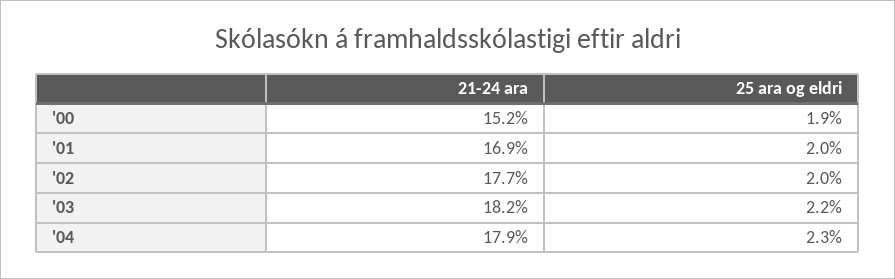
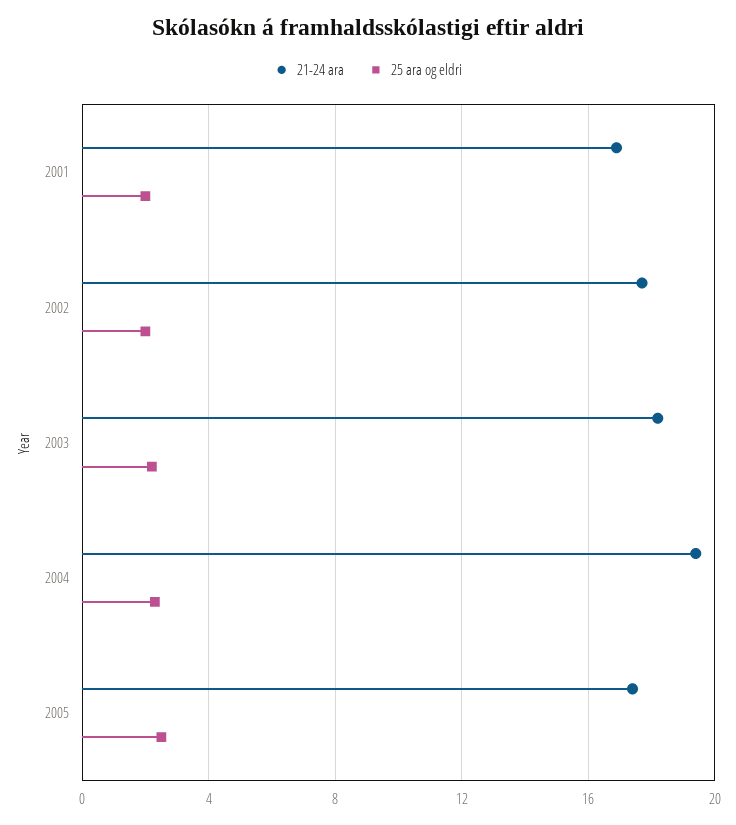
21-24 ara, '00: 15.2 -> none
25 ara og eldri, '00: 1.9 -> none
21-24 ara, '04: 17.9 -> 19.5
21-24 ara, 2005: none -> 17.5
25 ara og eldri, 2005: none -> 2.5

